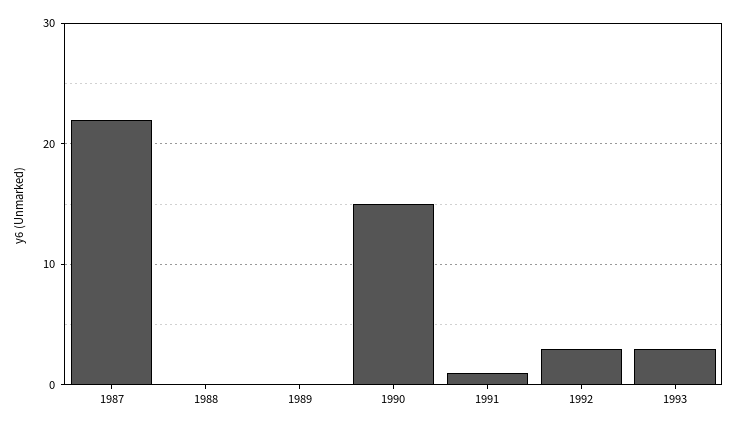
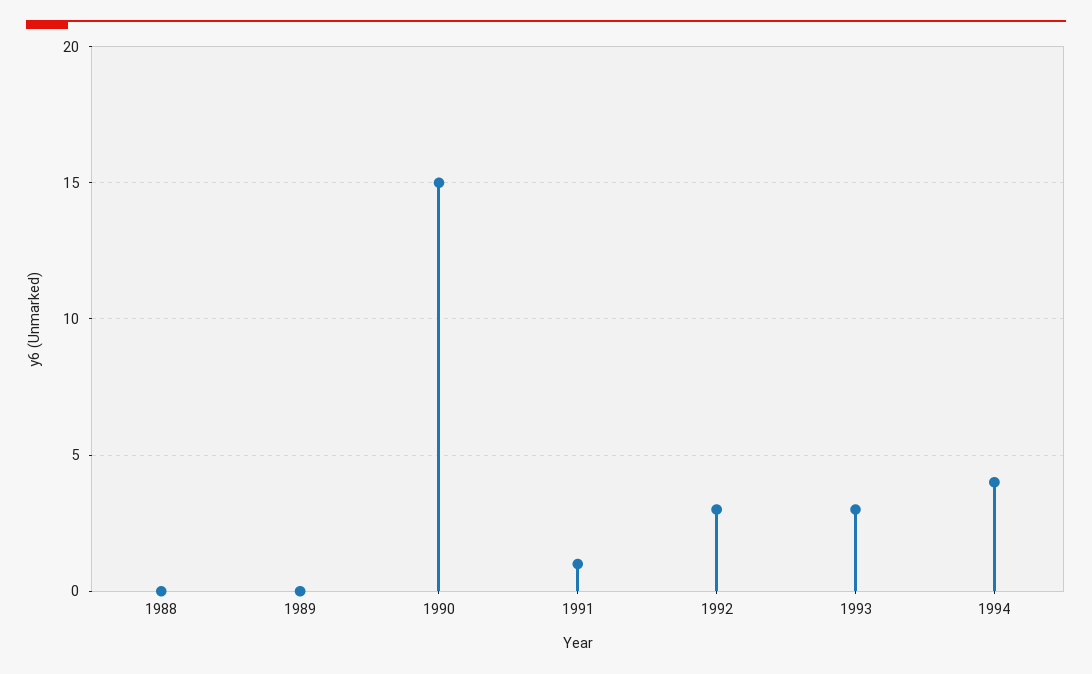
1987: 22 -> none
1994: none -> 4

